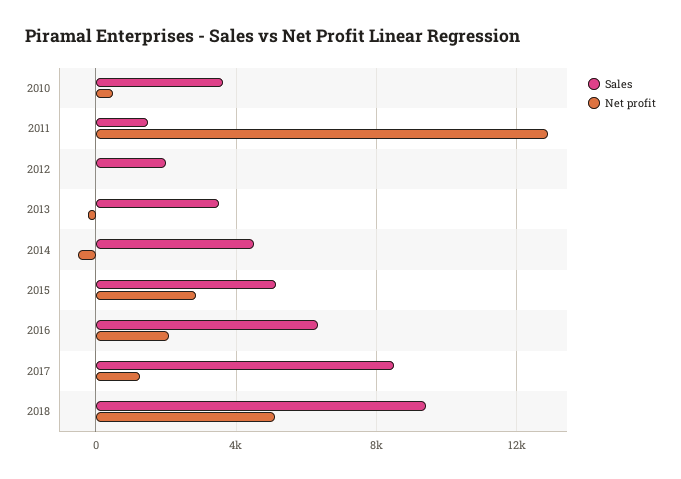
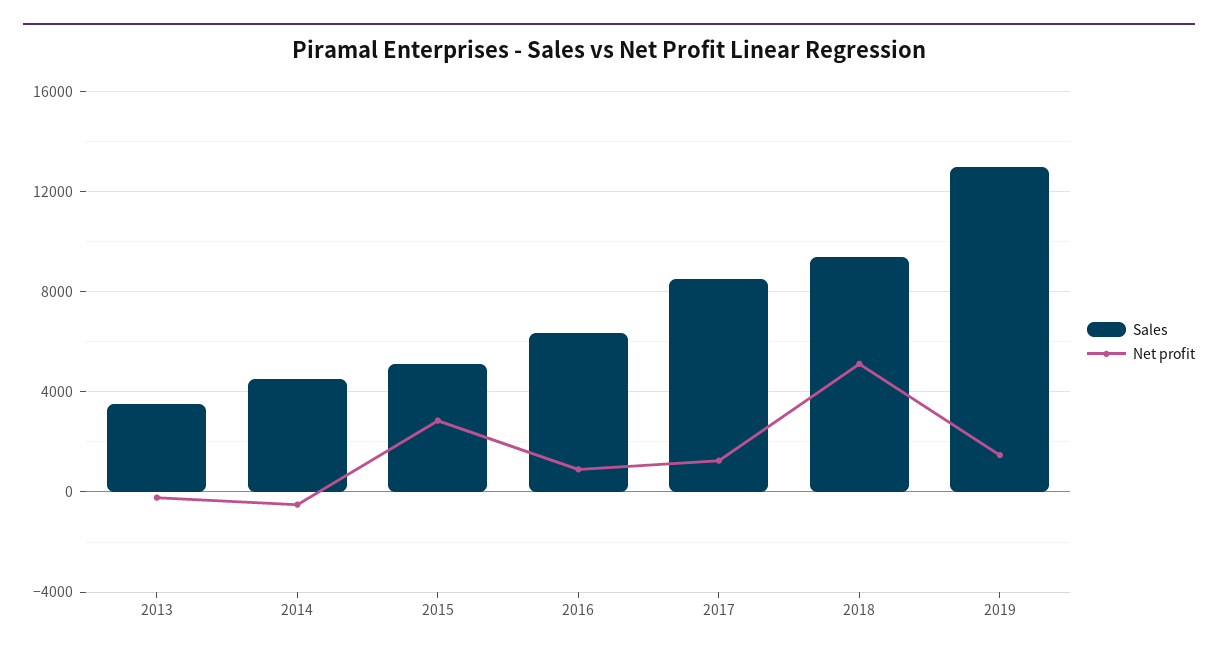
Sales, 2010: 3500 -> none
Net profit, 2010: 500 -> none
Sales, 2011: 1500 -> none
Net profit, 2011: 13000 -> none
Sales, 2012: 2000 -> none
Net profit, 2012: 0 -> none
Net profit, 2016: 2000 -> 1000
Sales, 2019: none -> 13000
Net profit, 2019: none -> 1500

